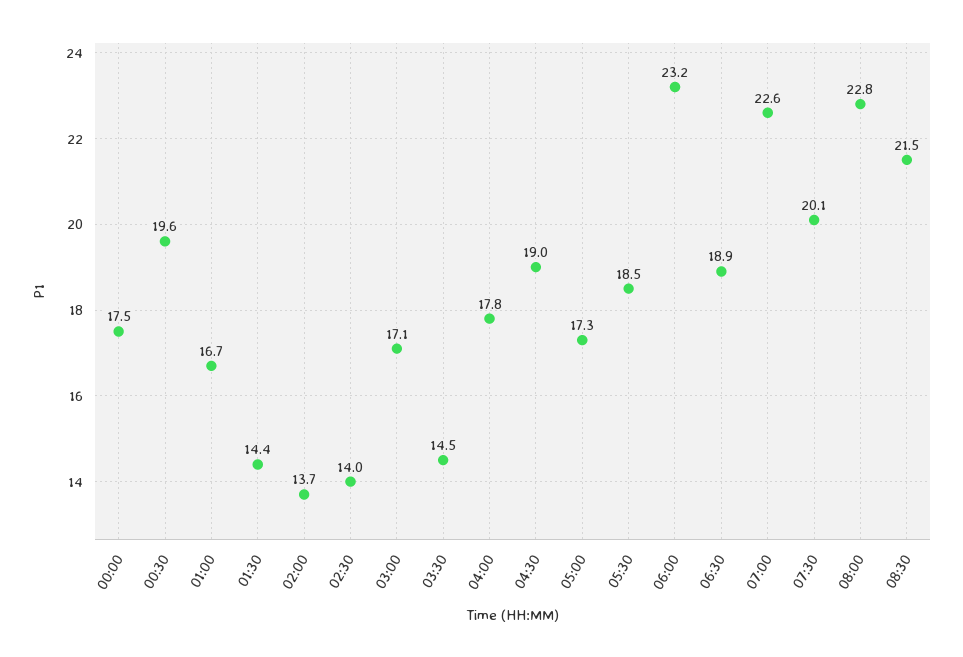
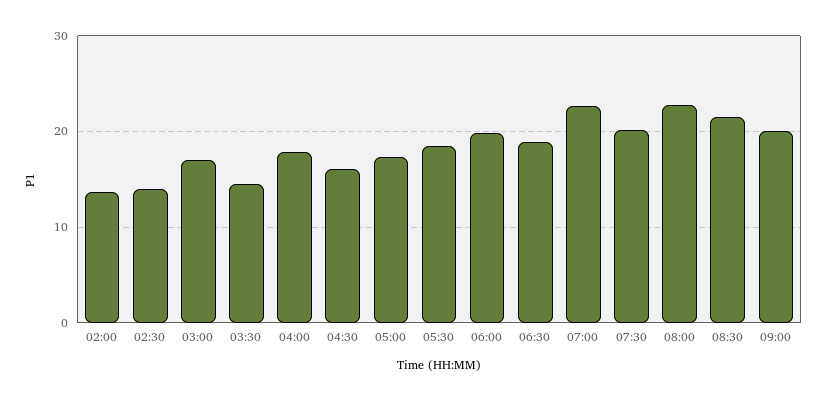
00:00: 17.5 -> none
00:30: 19.6 -> none
01:00: 16.7 -> none
01:30: 14.4 -> none
04:30: 19 -> 16
06:00: 23.2 -> 20
09:00: none -> 20

